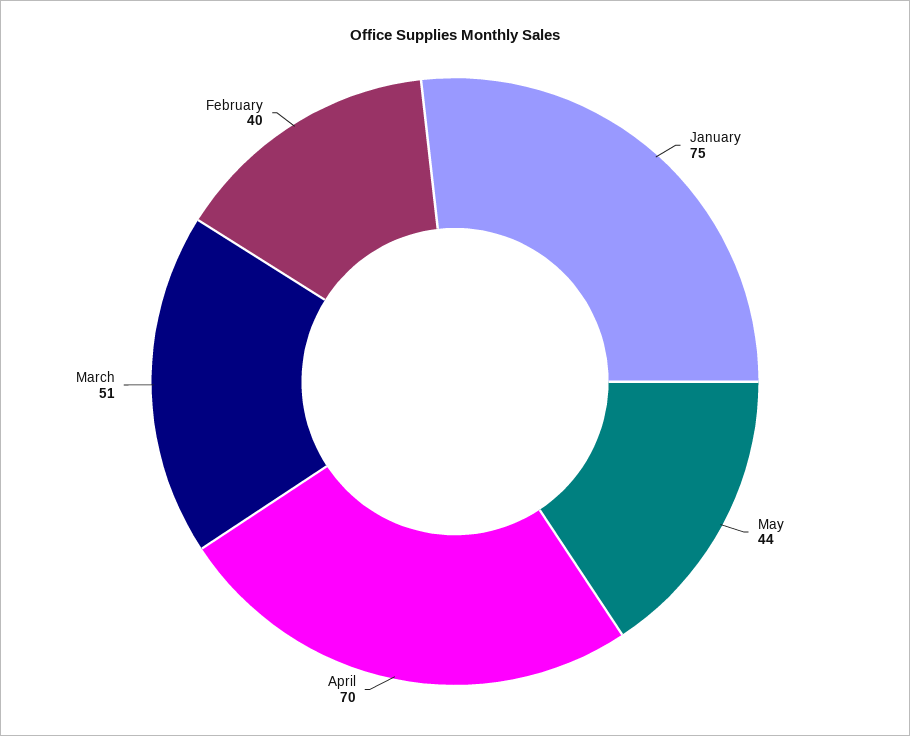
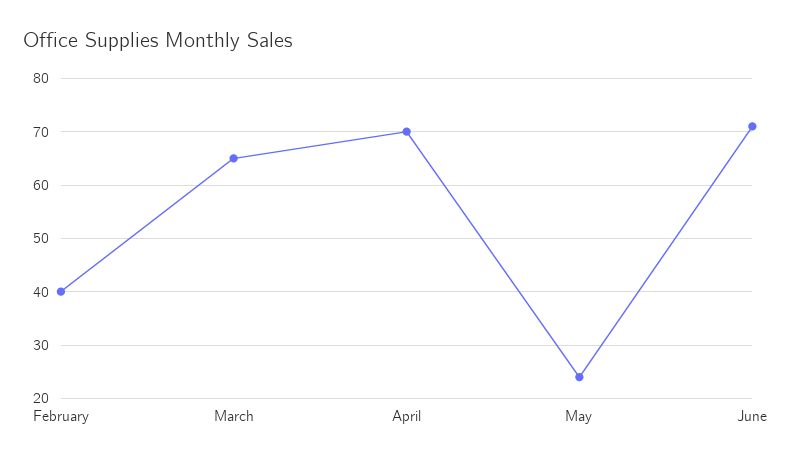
January: 75 -> none
May: 44 -> 25
March: 51 -> 65
June: none -> 70

